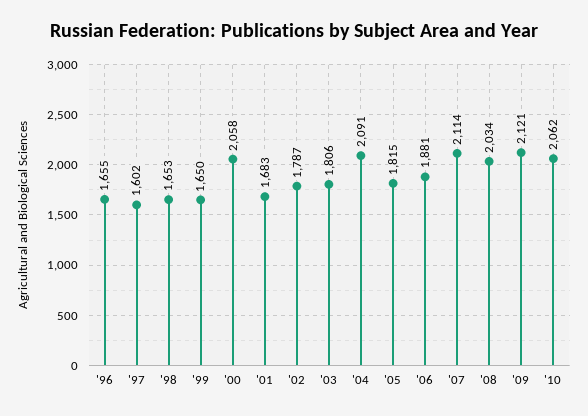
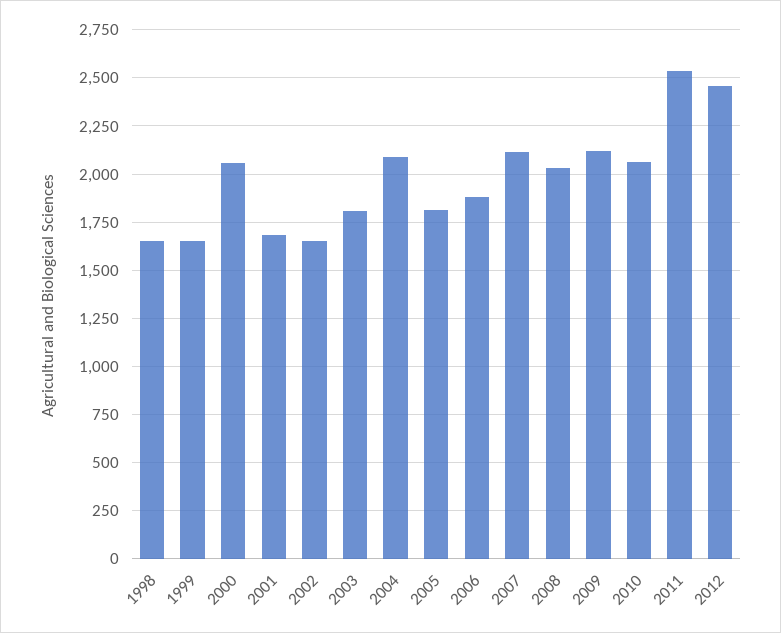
'96: 1655 -> none
'97: 1602 -> none
'02: 1787 -> 1650
2011: none -> 2550
2012: none -> 2450

